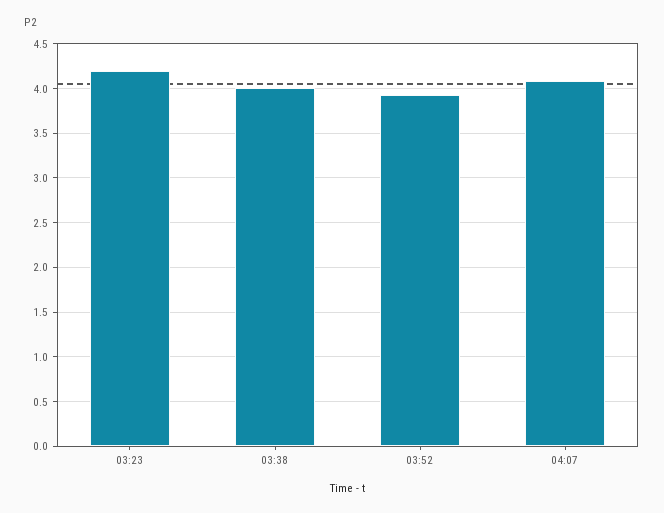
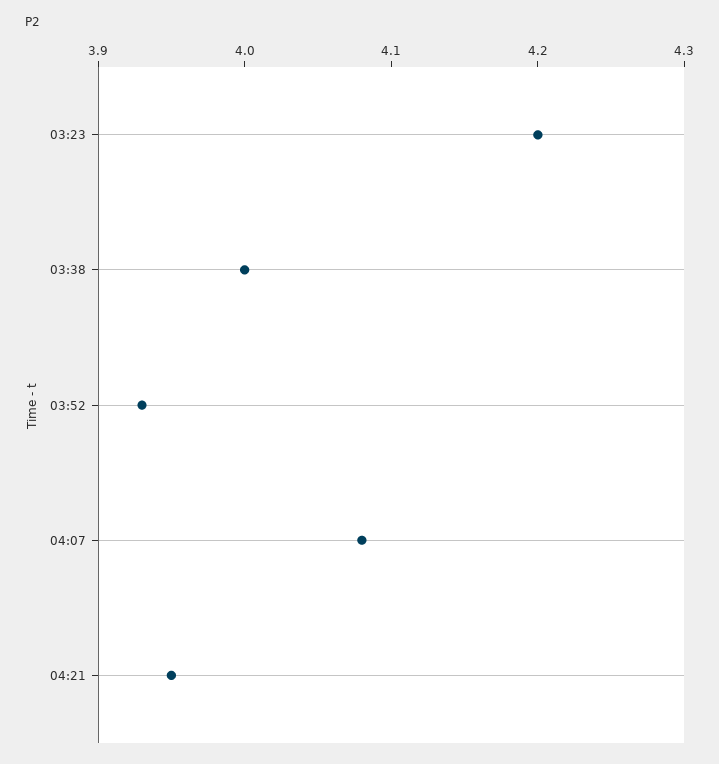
04:21: none -> 3.95

